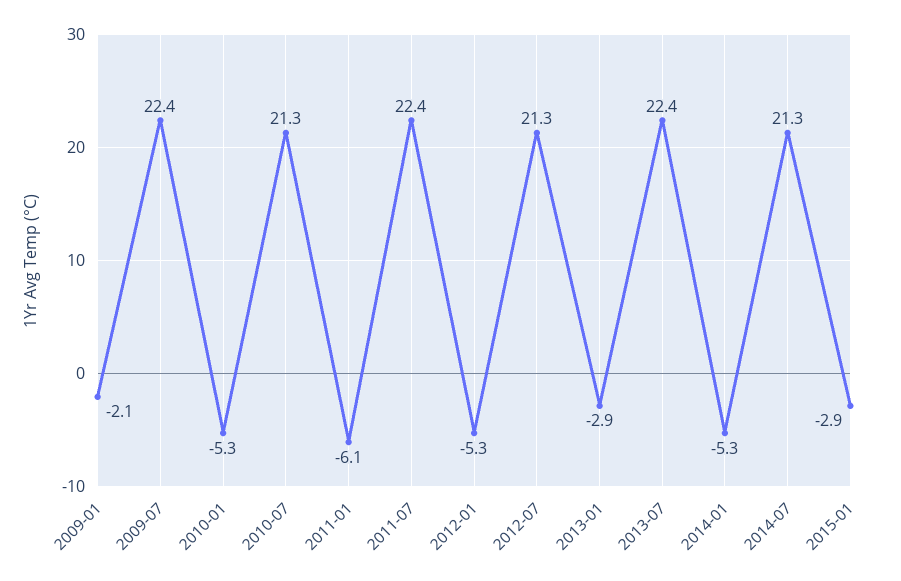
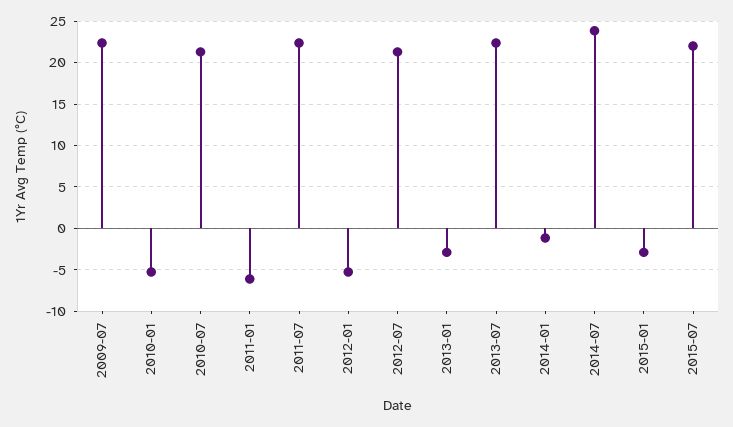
2009-01: -2.1 -> none
2014-01: -5.3 -> -1
2014-07: 21.3 -> 24
2015-07: none -> 22

